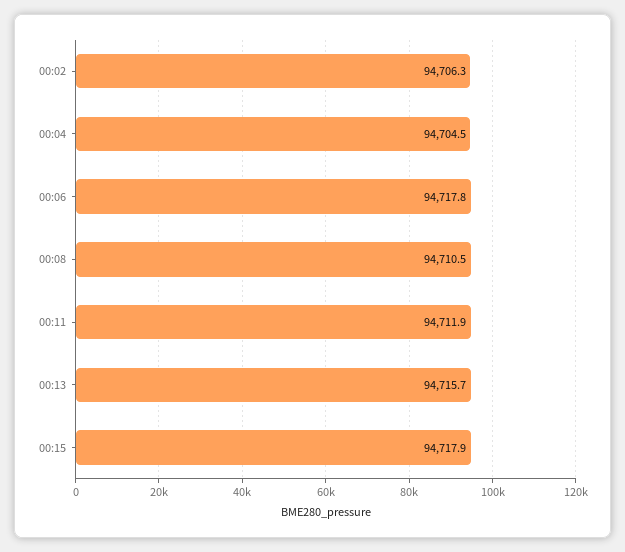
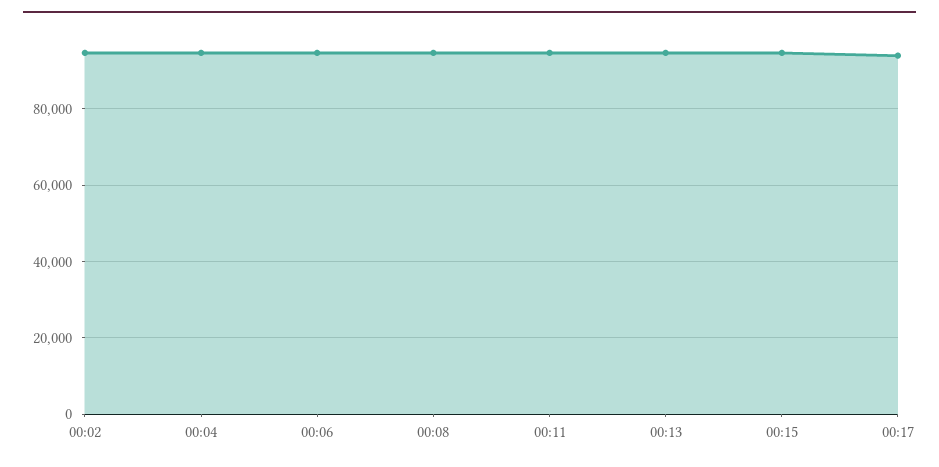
00:17: none -> 94000

